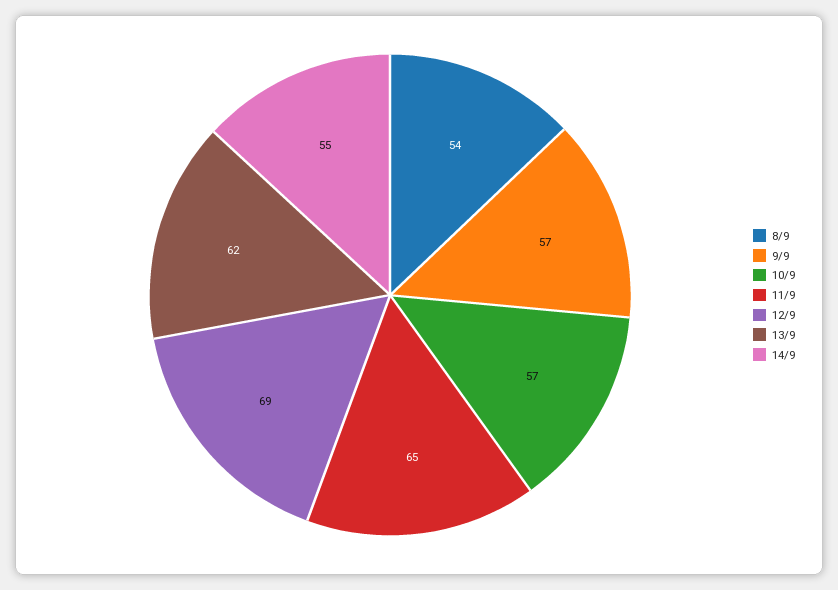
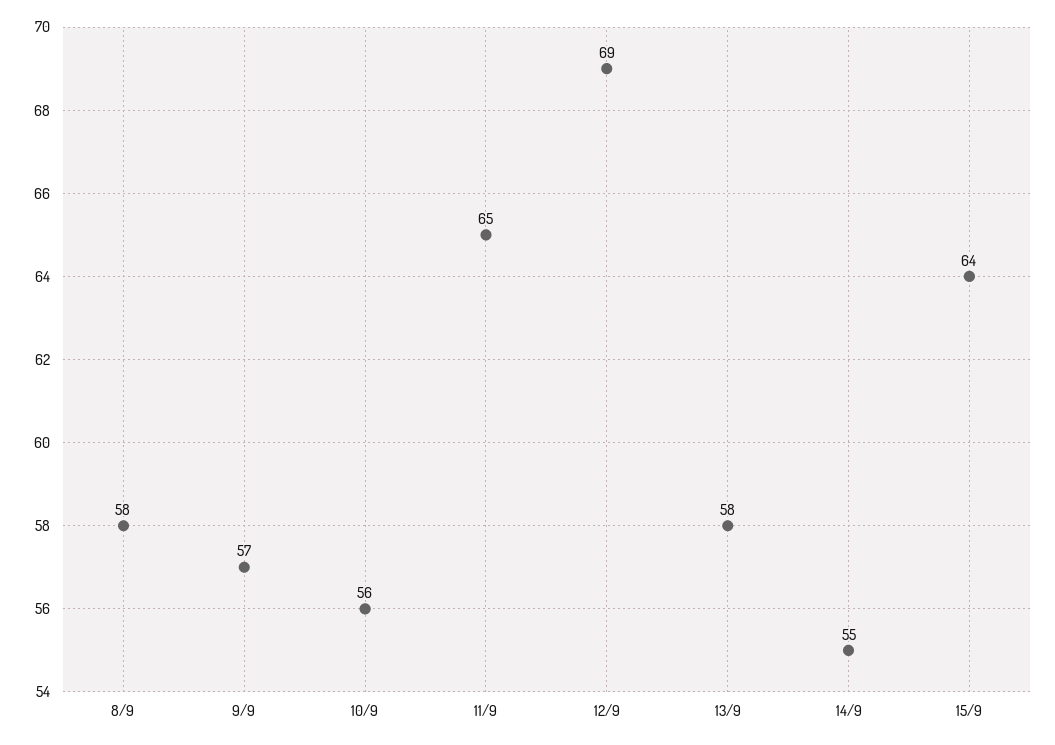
8/9: 54 -> 58
10/9: 57 -> 56
13/9: 62 -> 58
15/9: none -> 64

